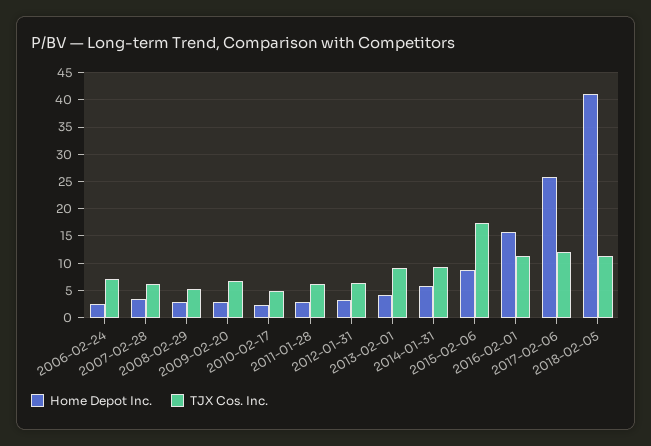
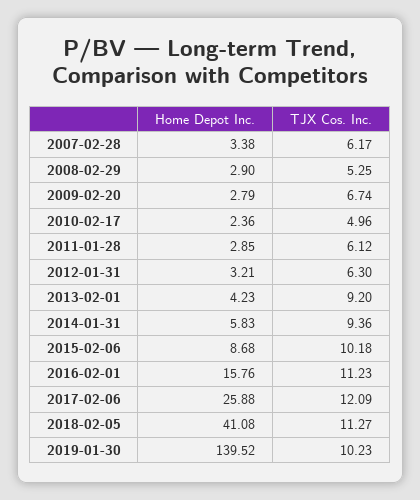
Home Depot Inc., 2006-02-24: 2.5 -> none
TJX Cos. Inc., 2006-02-24: 7.5 -> none
TJX Cos. Inc., 2015-02-06: 17.5 -> 10.18
Home Depot Inc., 2019-01-30: none -> 139.52
TJX Cos. Inc., 2019-01-30: none -> 10.23

